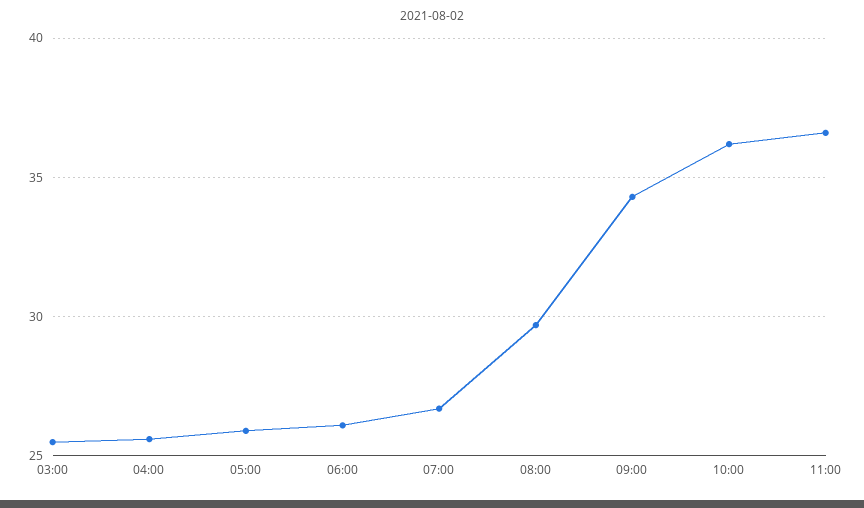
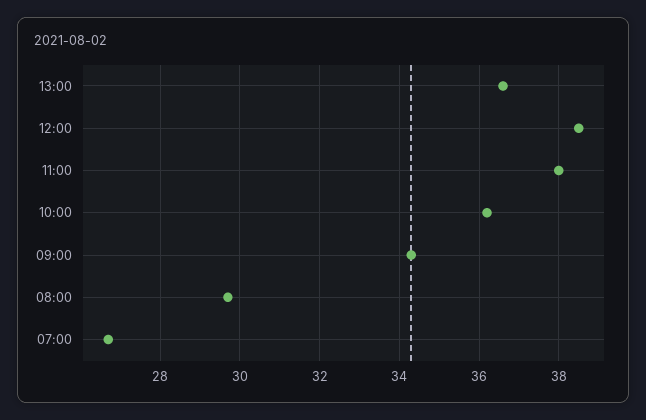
03:00: 25.5 -> none
04:00: 25.5 -> none
05:00: 26 -> none
06:00: 26 -> none
11:00: 36.5 -> 38
13:00: none -> 36.5
12:00: none -> 38.5

